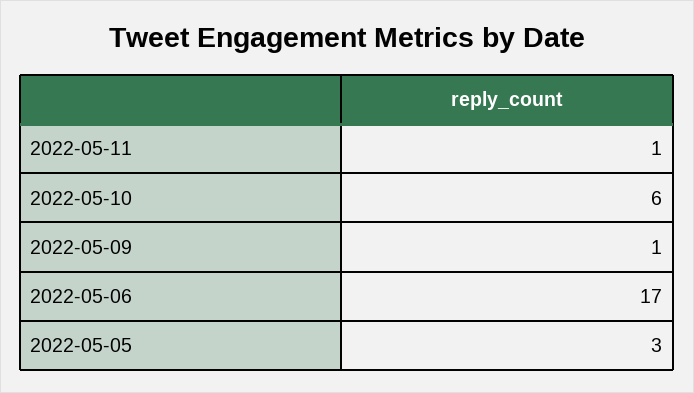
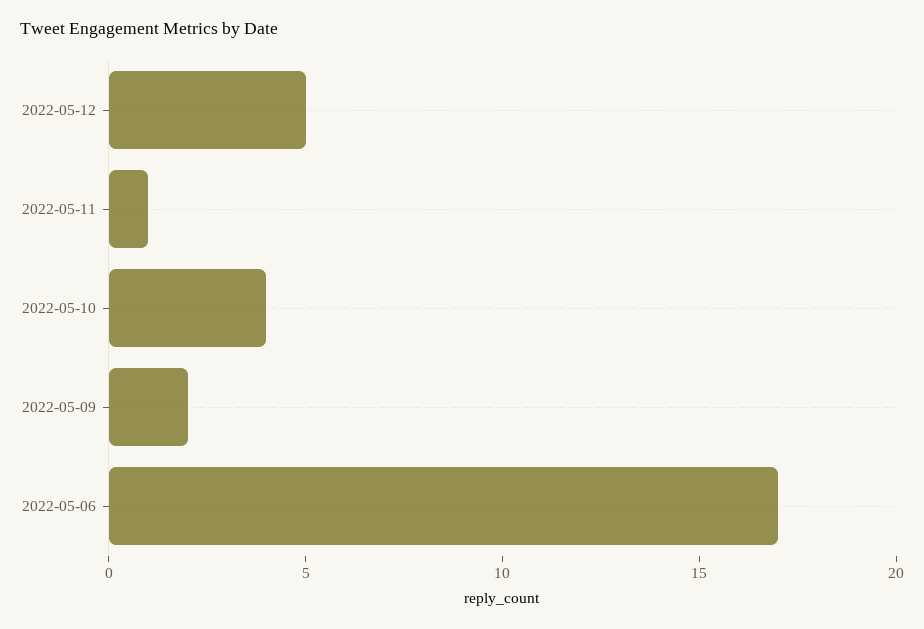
2022-05-10: 6 -> 4
2022-05-09: 1 -> 2
2022-05-05: 3 -> none
2022-05-12: none -> 5

